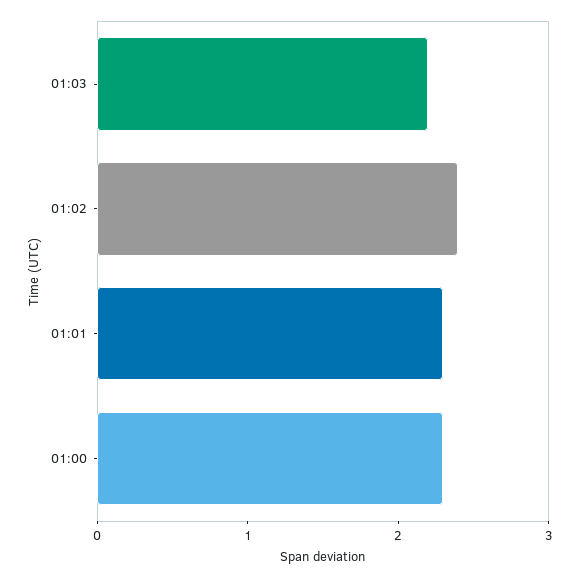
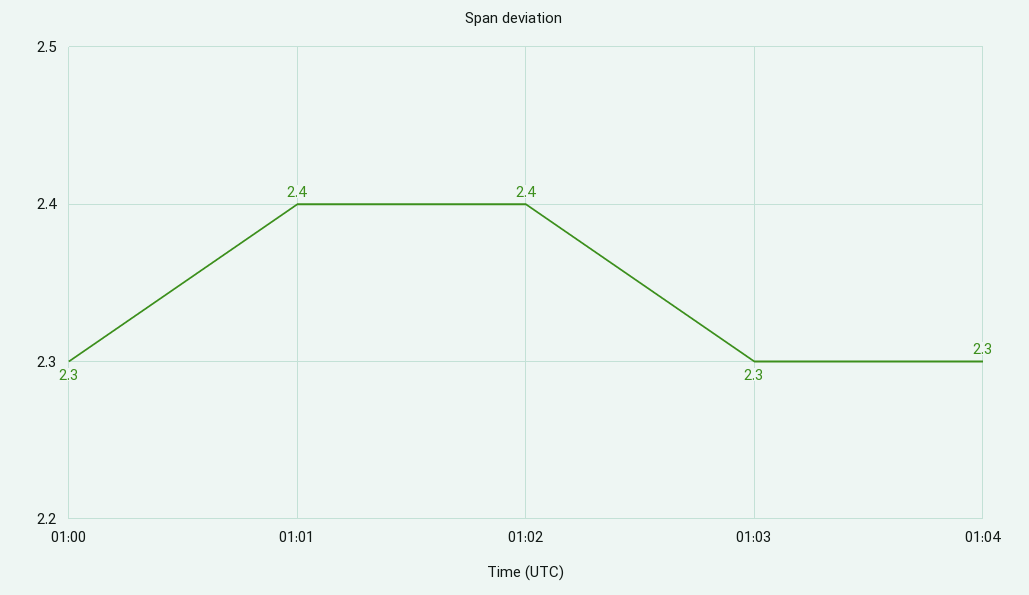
01:03: 2.2 -> 2.3
01:01: 2.3 -> 2.4
01:04: none -> 2.3

